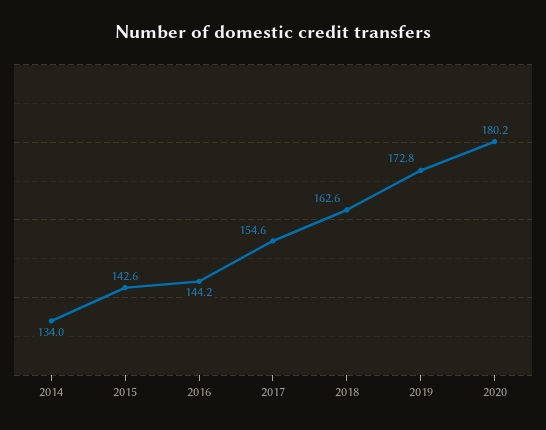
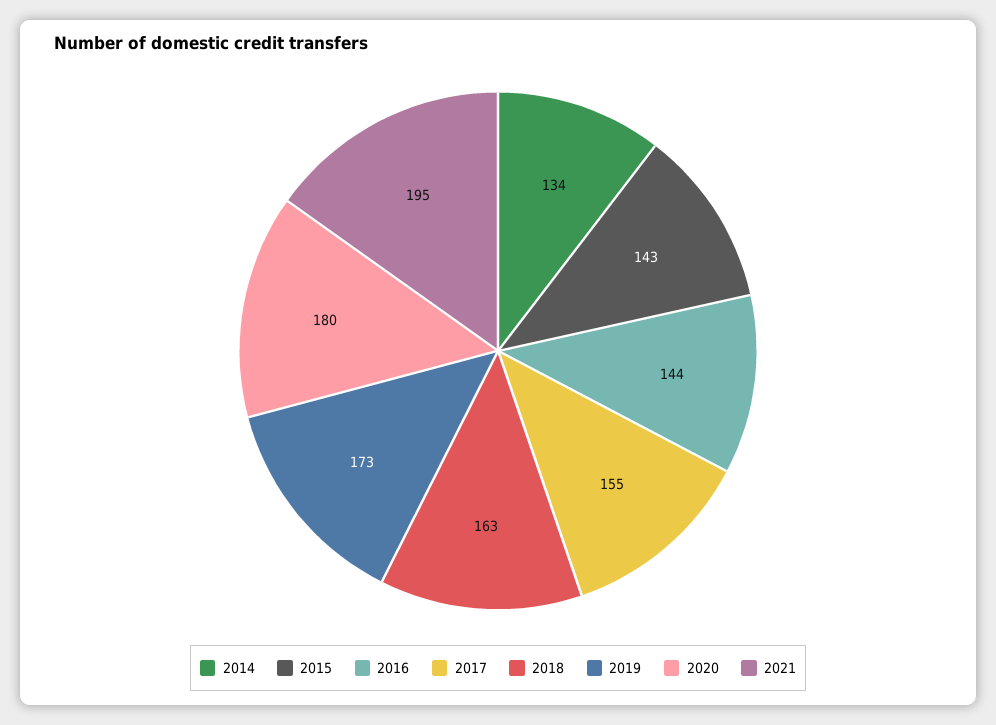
2021: none -> 195

